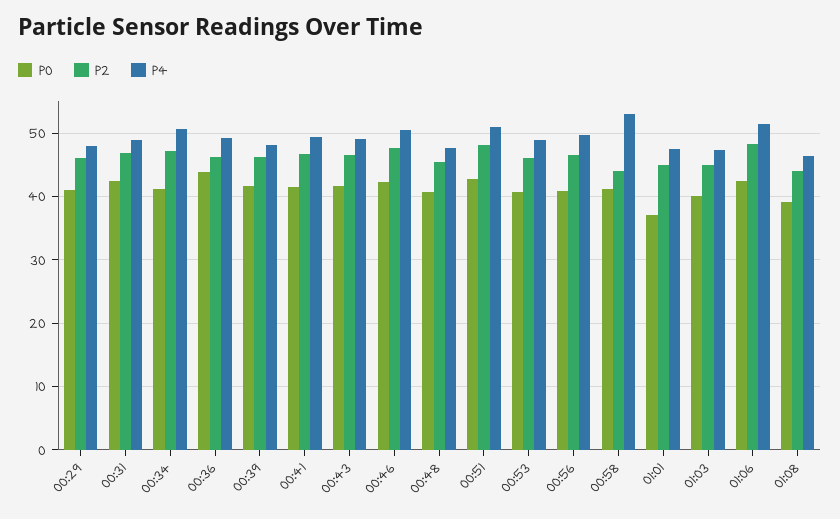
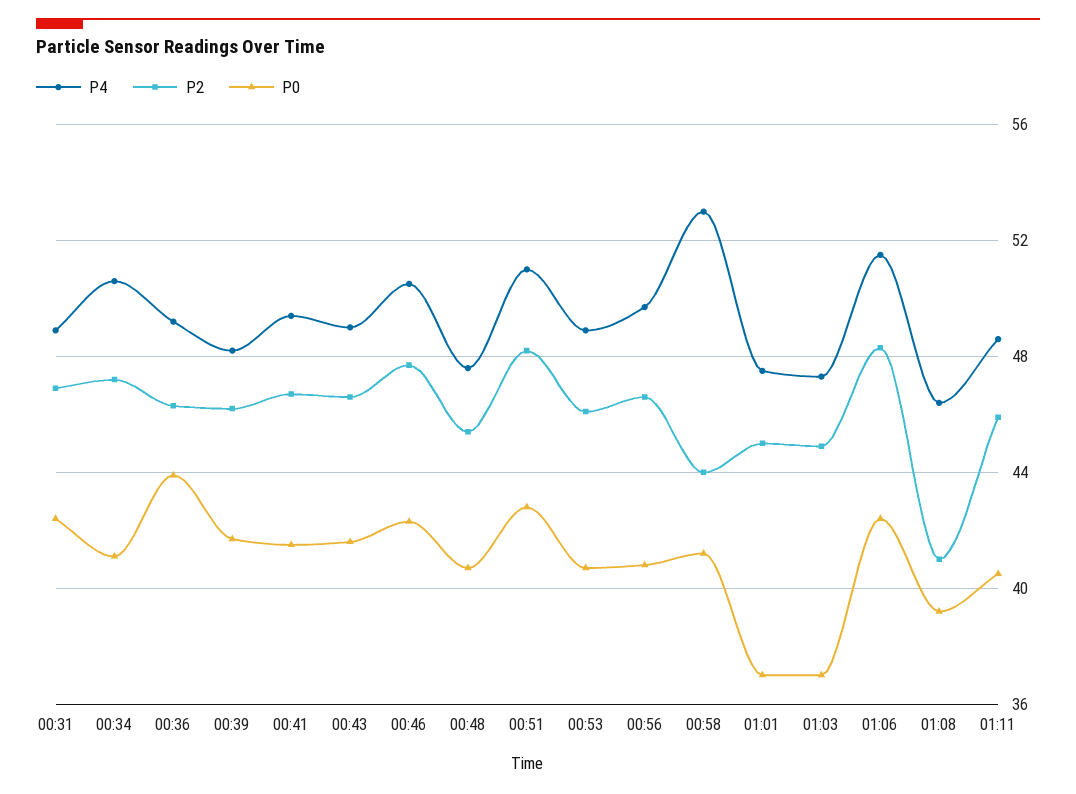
P0, 00:29: 41 -> none
P2, 00:29: 46 -> none
P4, 00:29: 48 -> none
P0, 01:03: 40 -> 37
P2, 01:08: 44 -> 41
P4, 01:11: none -> 48.5
P2, 01:11: none -> 46
P0, 01:11: none -> 40.5

